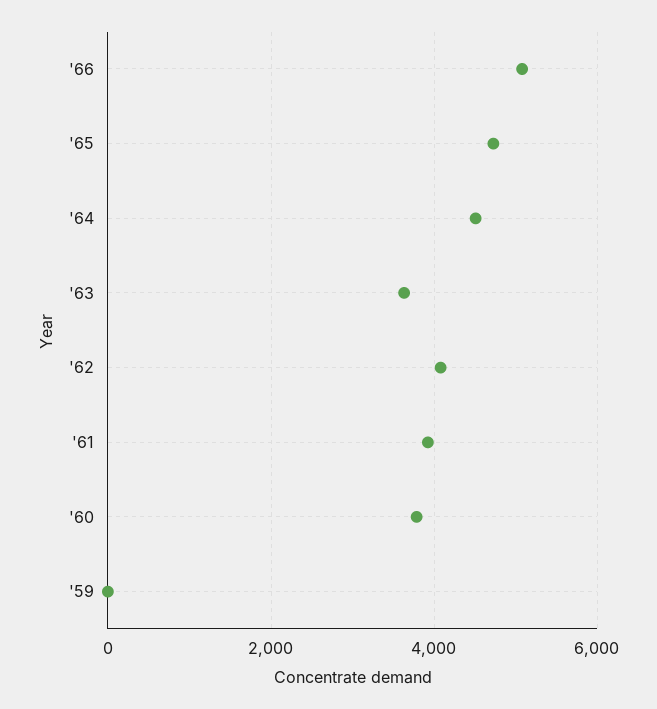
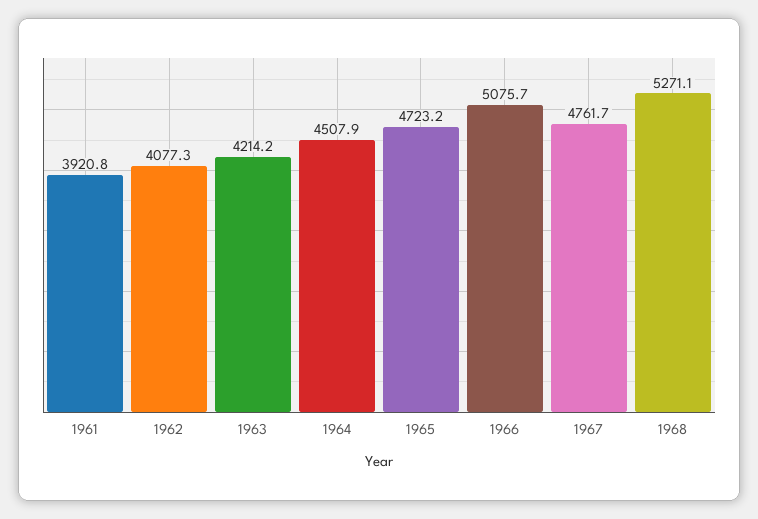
'63: 3600 -> 4214.2
'60: 3800 -> none
'59: 0 -> none
1967: none -> 4761.7
1968: none -> 5271.1

